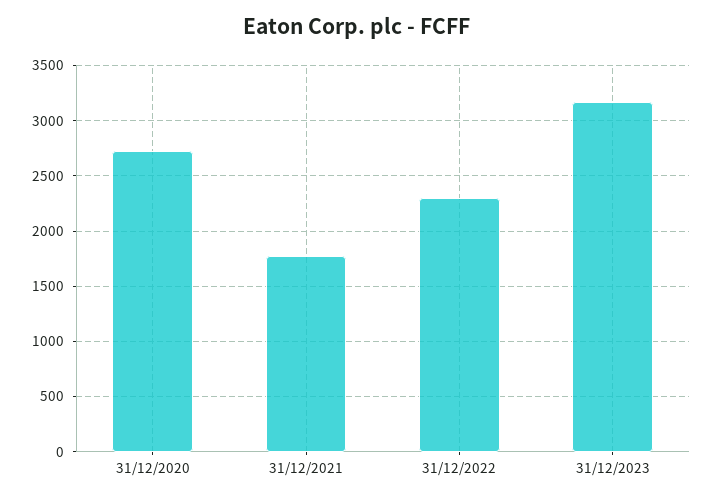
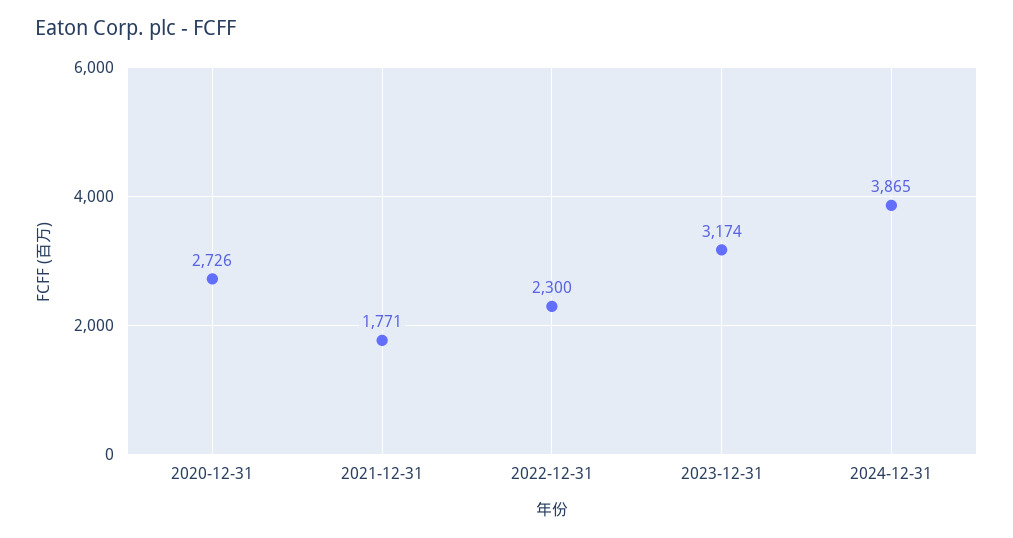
2024-12-31: none -> 3865

